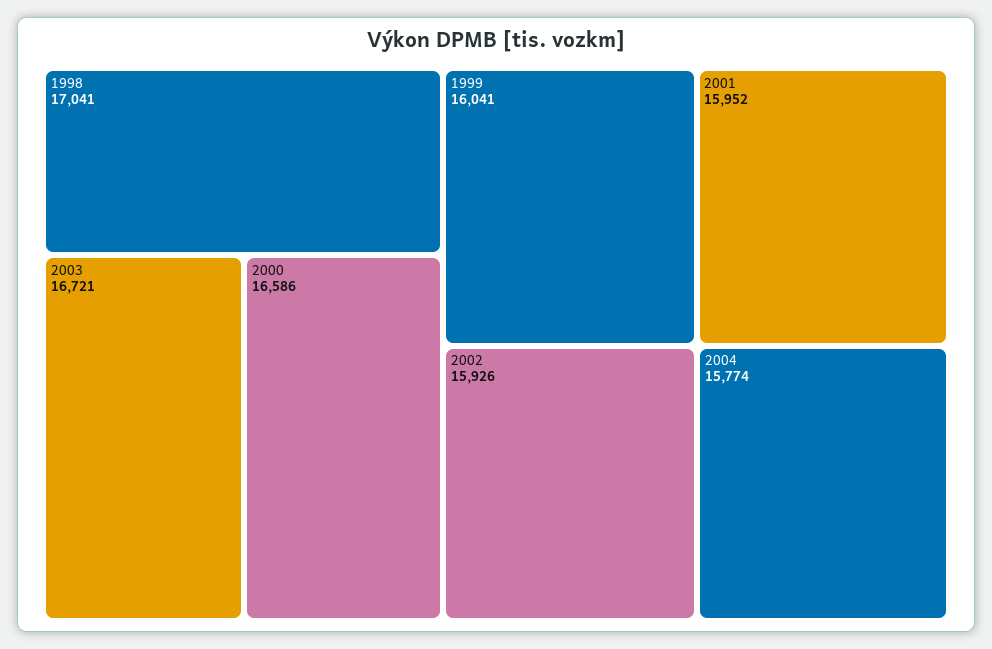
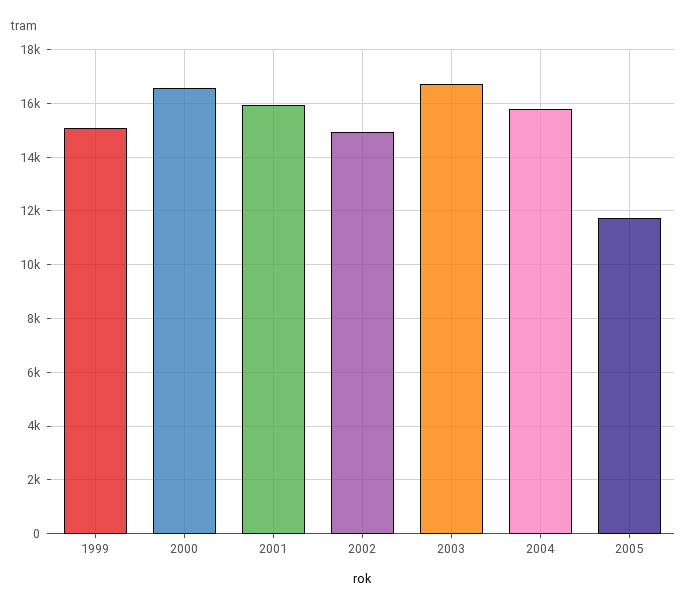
1998: 17041 -> none
1999: 16041 -> 15000
2002: 15926 -> 15000
2005: none -> 11750

